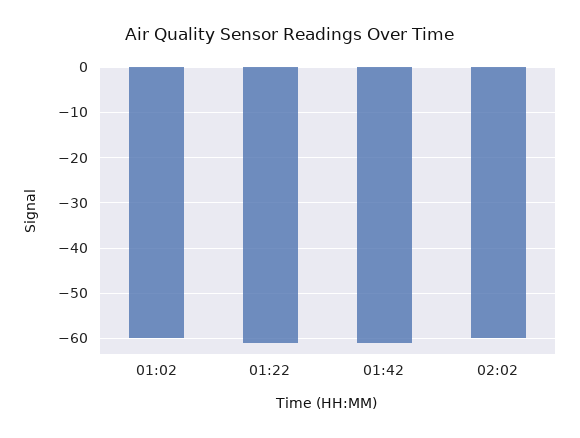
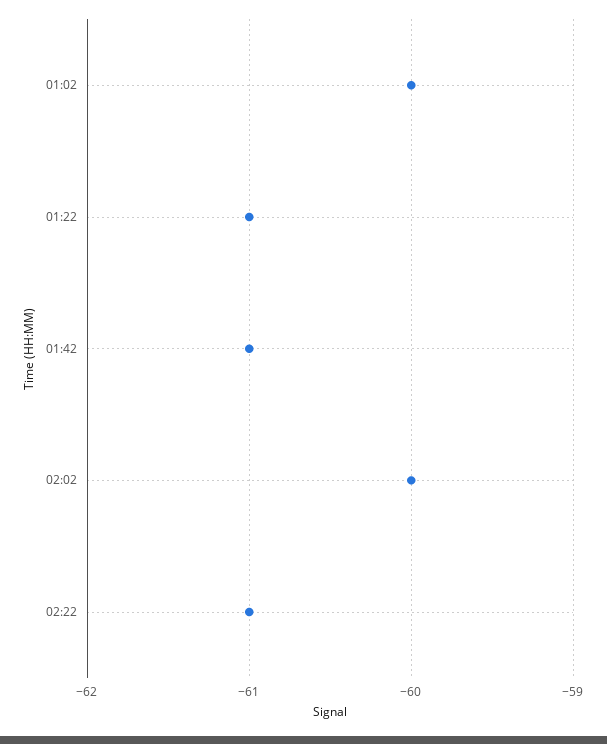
02:22: none -> -61

